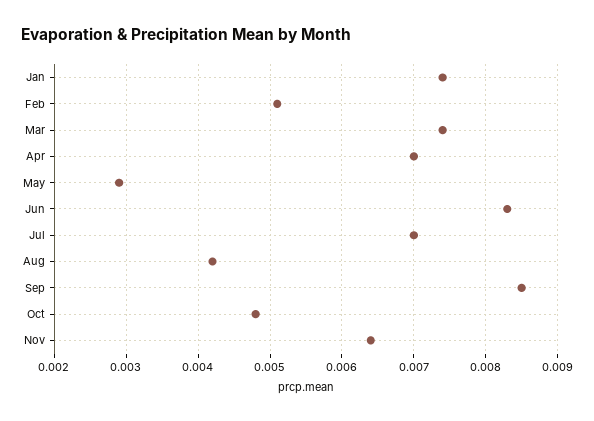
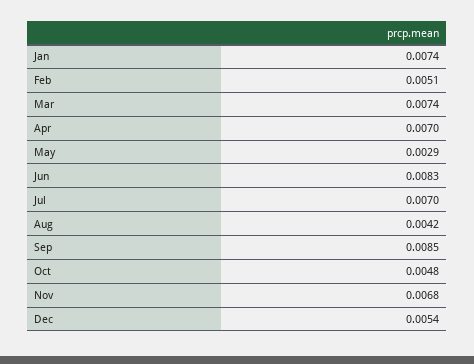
Nov: 0.0064 -> 0.0068
Dec: none -> 0.0054

